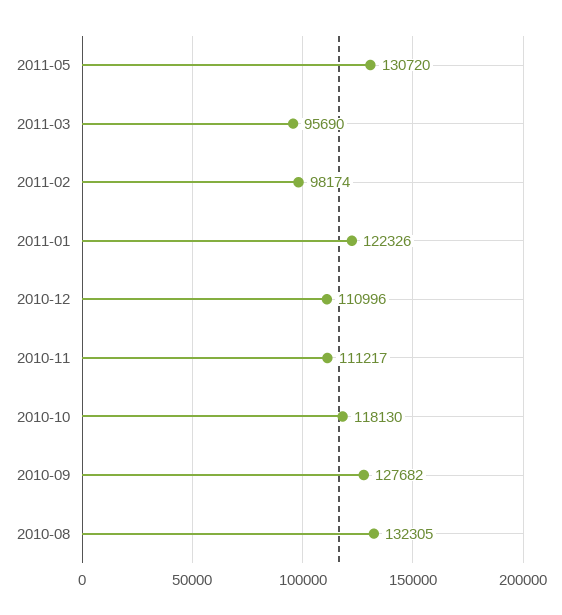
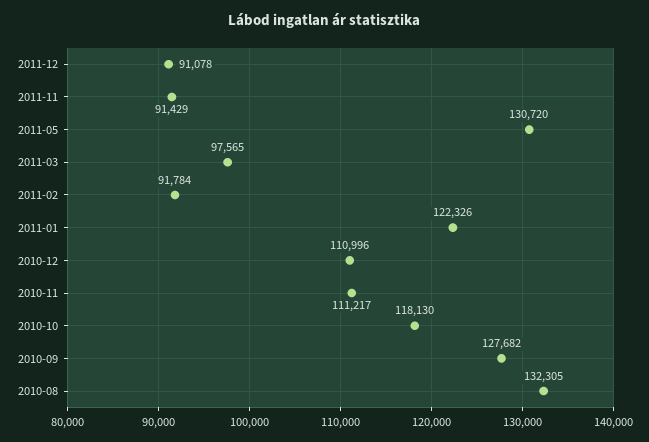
2011-03: 95690 -> 97565
2011-02: 98174 -> 91784
2011-12: none -> 91078
2011-11: none -> 91429

